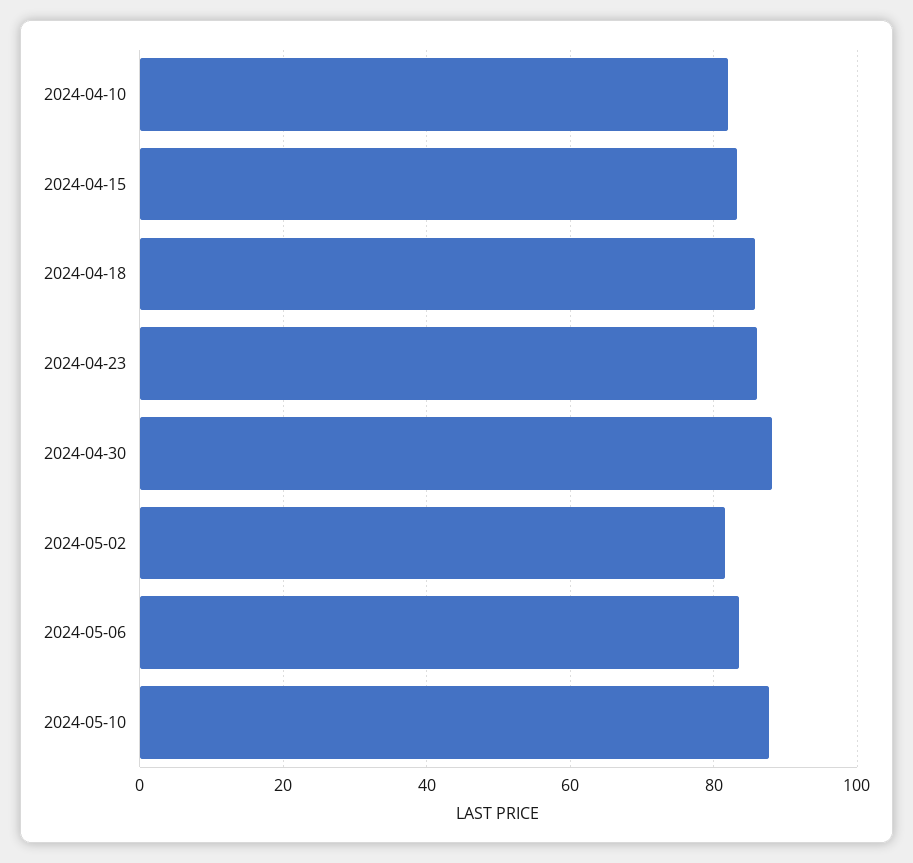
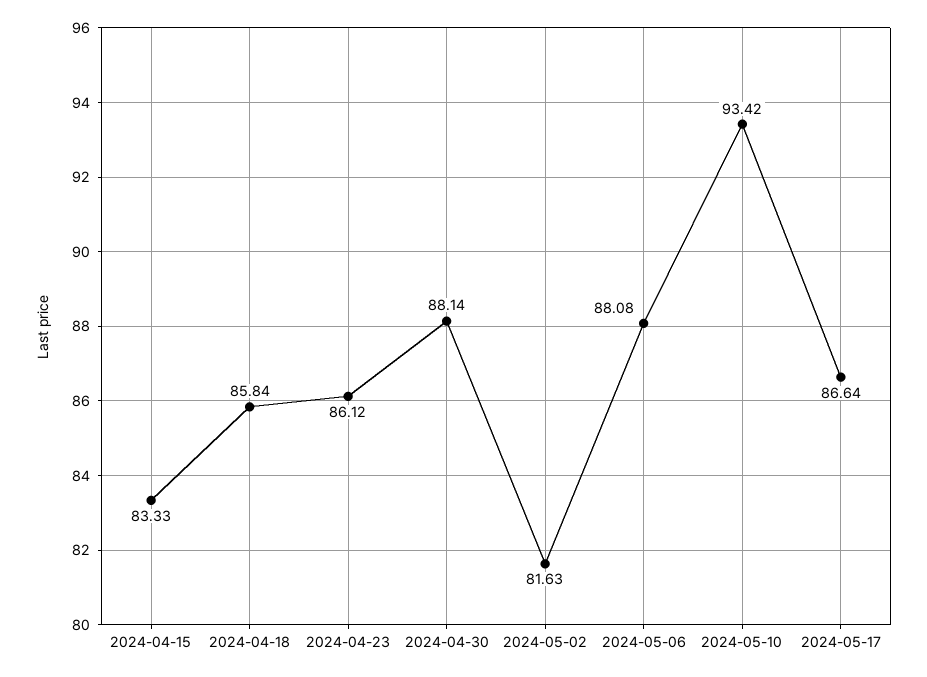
2024-04-10: 82 -> none
2024-05-06: 84 -> 88.08
2024-05-10: 88 -> 93.42
2024-05-17: none -> 86.64

